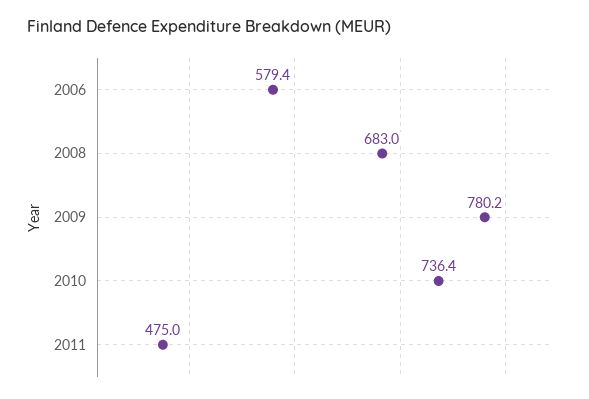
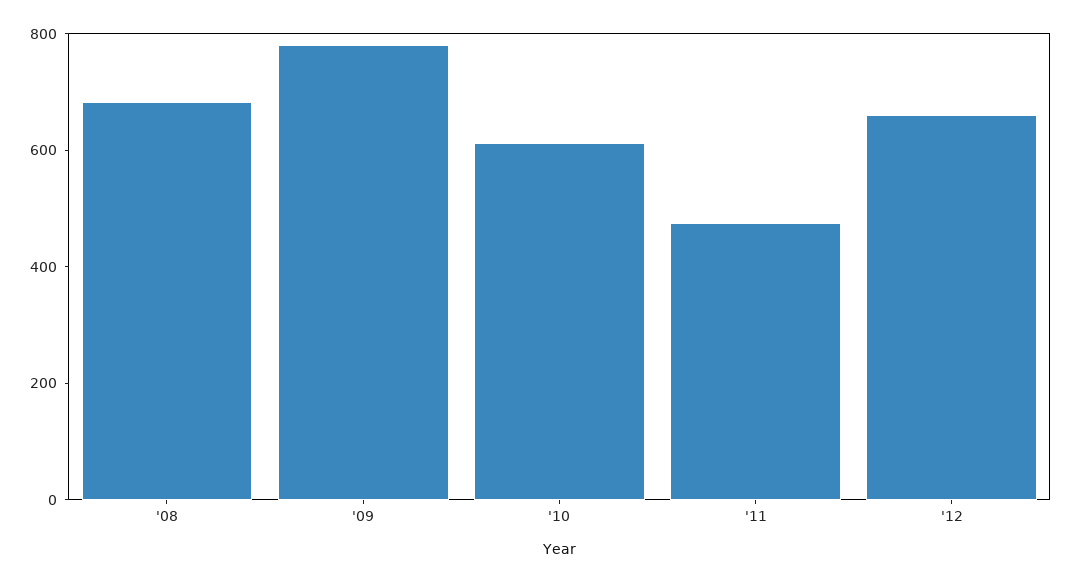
2006: 579.4 -> none
2010: 736.4 -> 600
'12: none -> 650

